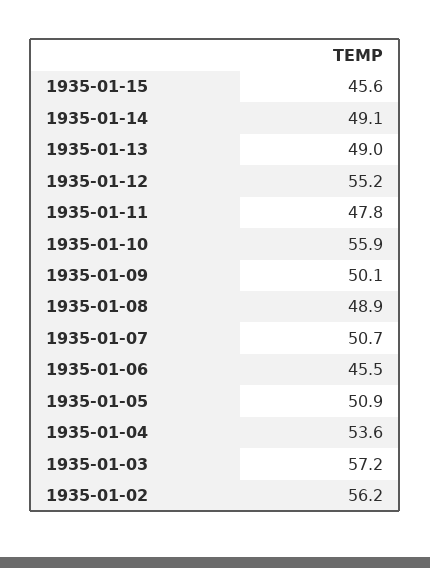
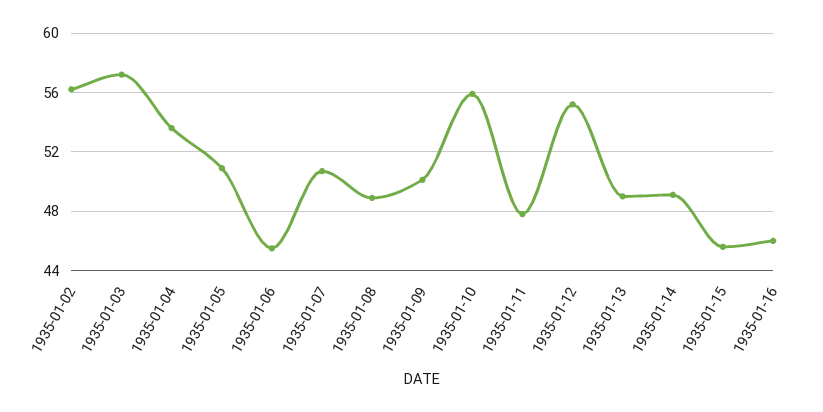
1935-01-16: none -> 46

